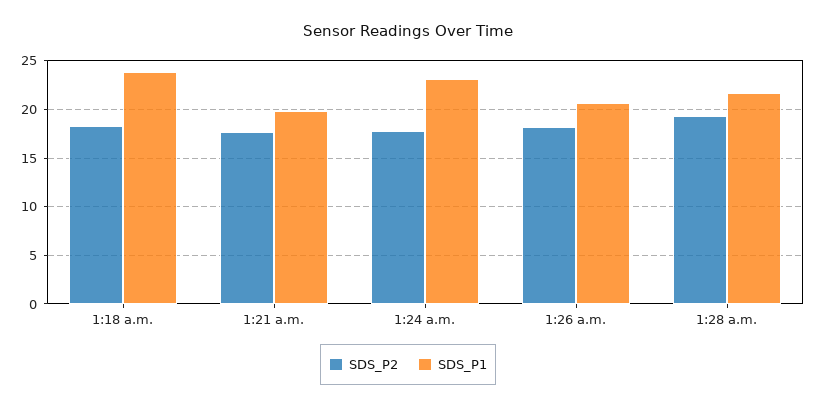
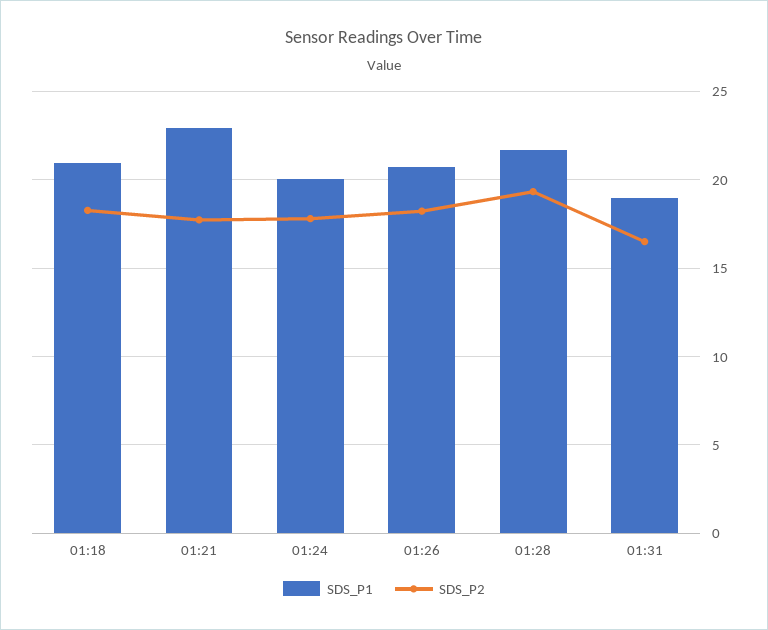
SDS_P1, 1:18 a.m.: 24 -> 21
SDS_P1, 1:21 a.m.: 20 -> 23
SDS_P1, 1:24 a.m.: 23 -> 20
SDS_P1, 01:31: none -> 19
SDS_P2, 01:31: none -> 16.5

